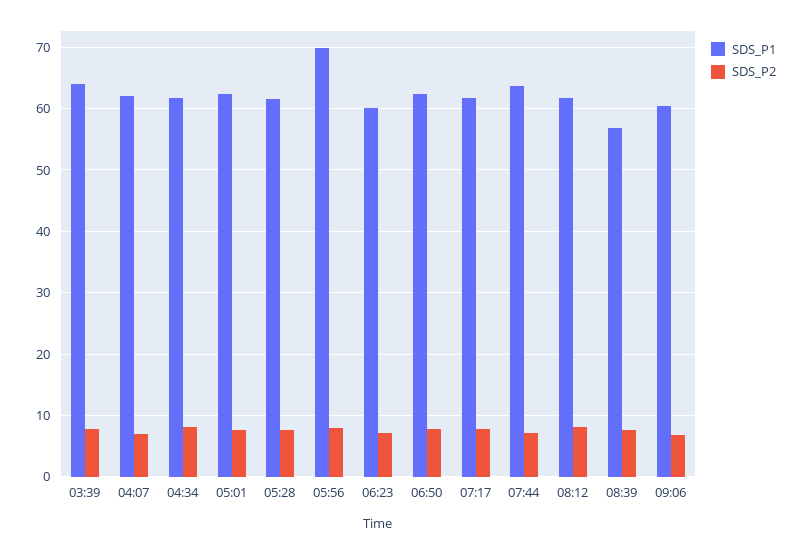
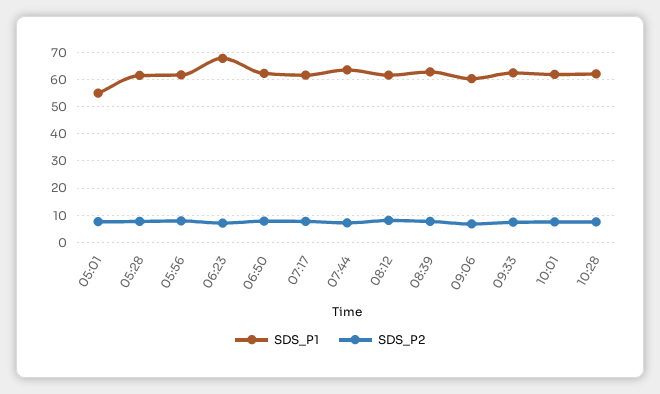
SDS_P1, 03:39: 64 -> none
SDS_P2, 03:39: 8 -> none
SDS_P1, 04:07: 62 -> none
SDS_P2, 04:07: 7 -> none
SDS_P1, 04:34: 62 -> none
SDS_P2, 04:34: 8 -> none
SDS_P1, 05:01: 62 -> 55
SDS_P1, 05:56: 70 -> 62.5
SDS_P1, 06:23: 60 -> 67.5
SDS_P1, 08:39: 57 -> 62.5
SDS_P1, 09:33: none -> 62.5
SDS_P2, 09:33: none -> 7.5
SDS_P1, 10:01: none -> 62.5
SDS_P2, 10:01: none -> 7.5
SDS_P1, 10:28: none -> 62.5
SDS_P2, 10:28: none -> 7.5

